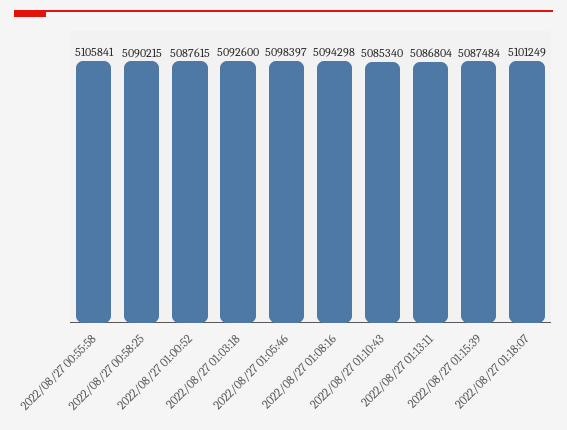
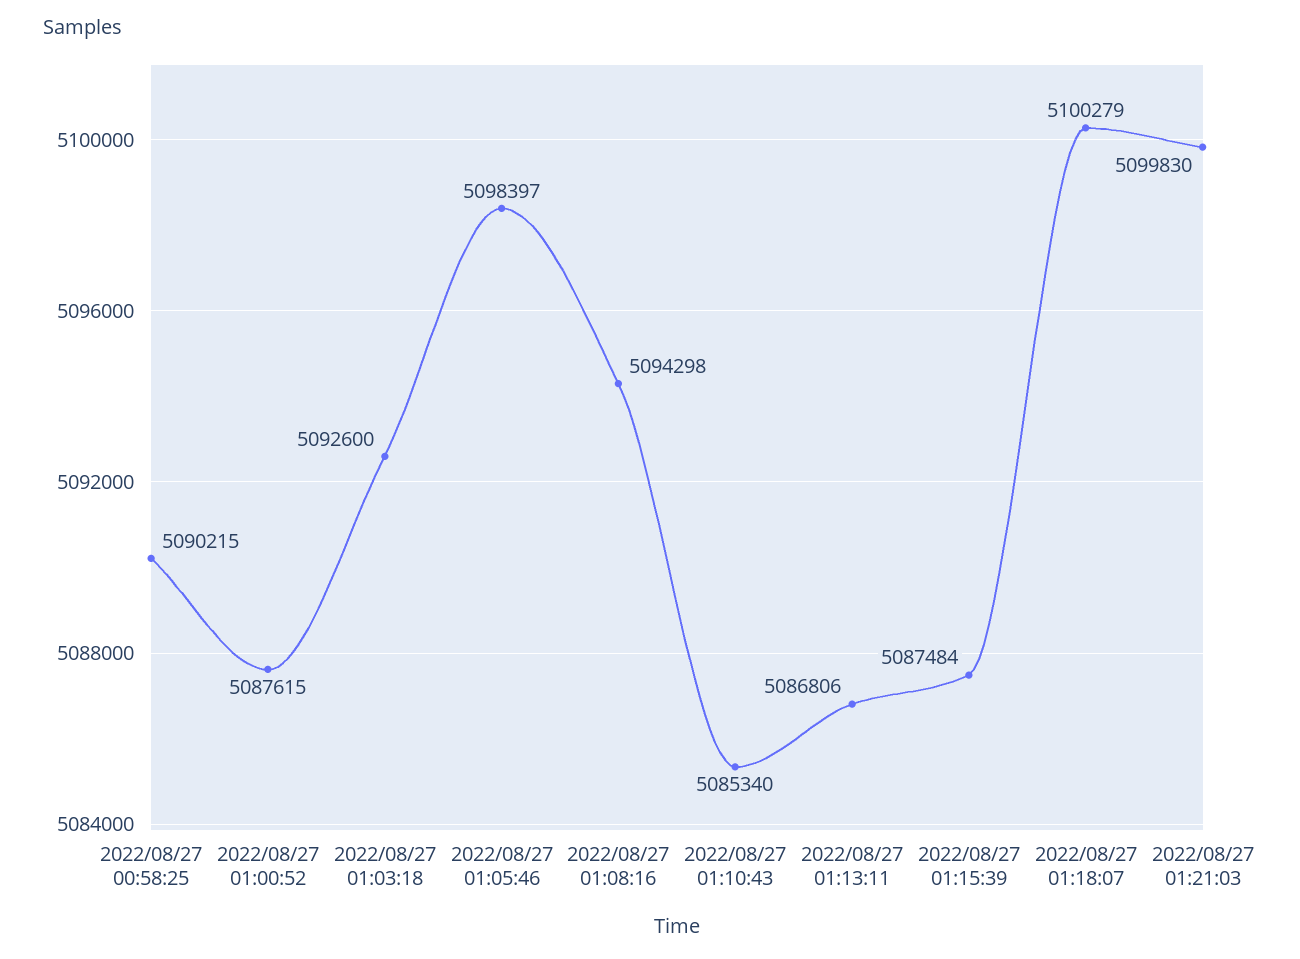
2022/08/27 00:55:58: 5105841 -> none
2022/08/27 01:13:11: 5086804 -> 5086806
2022/08/27 01:18:07: 5101249 -> 5100279
2022/08/27 01:21:03: none -> 5099830

